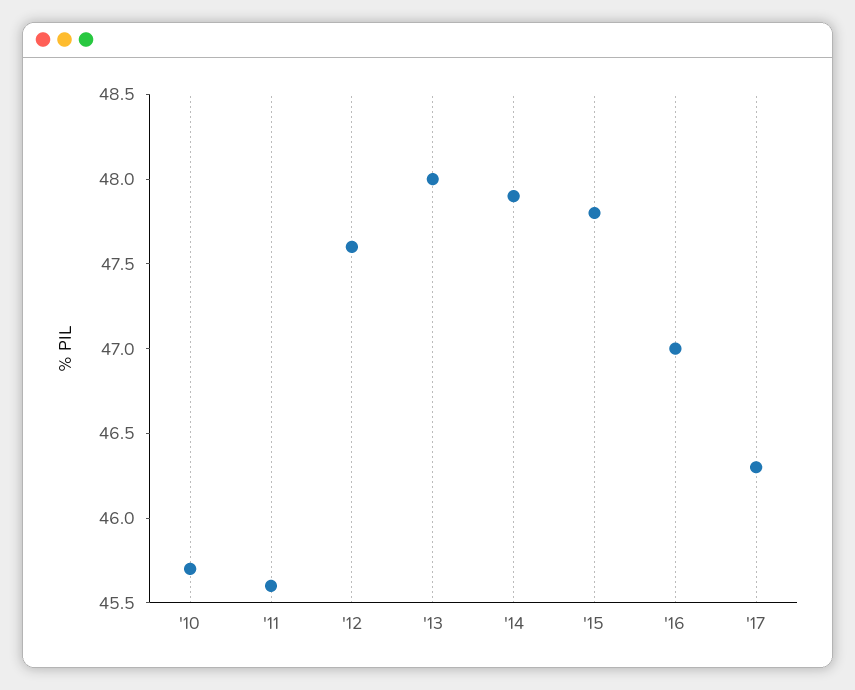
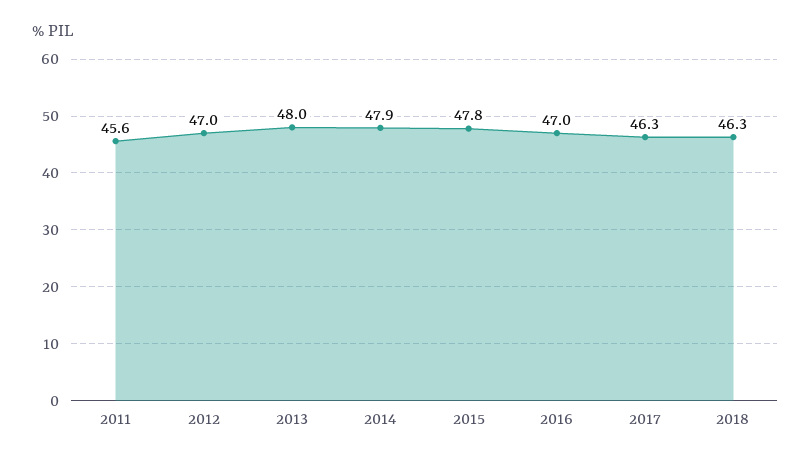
'10: 45.7 -> none
'12: 47.6 -> 47
2018: none -> 46.3

